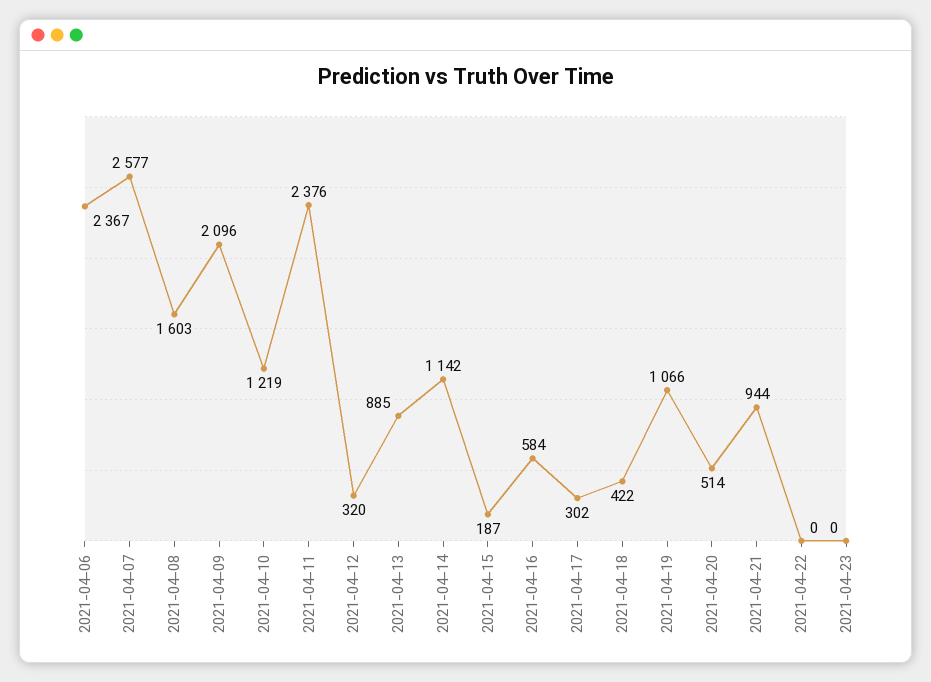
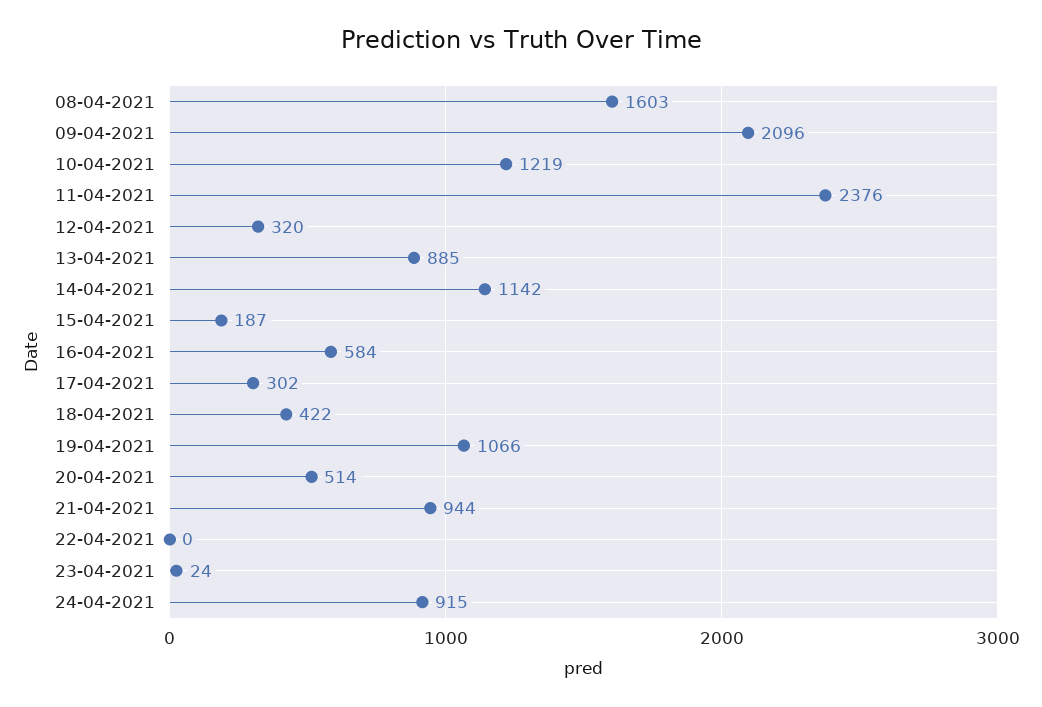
2021-04-06: 2367 -> none
2021-04-07: 2577 -> none
2021-04-23: 0 -> 24
24-04-2021: none -> 915

